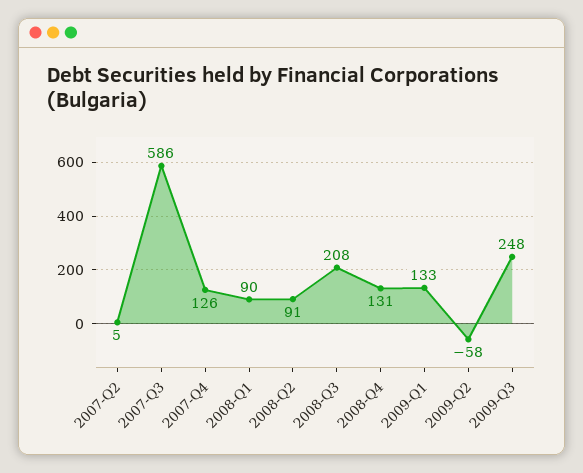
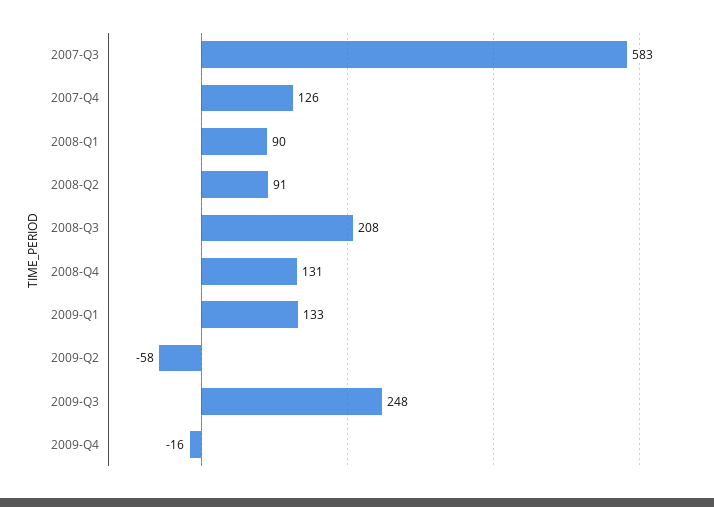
2007-Q2: 5 -> none
2007-Q3: 586 -> 583
2009-Q4: none -> -16

